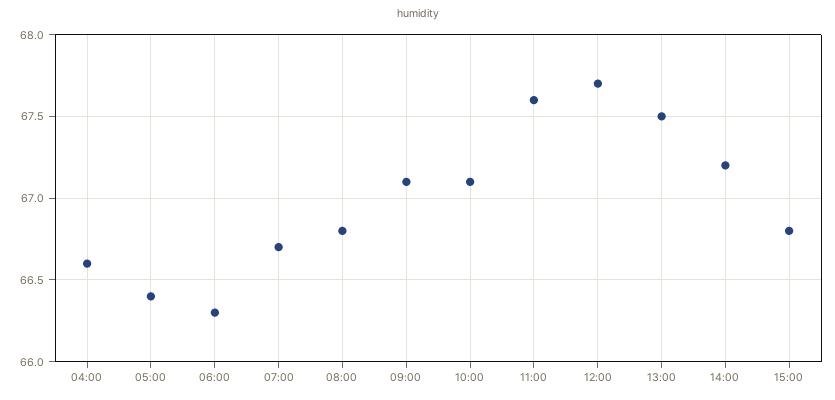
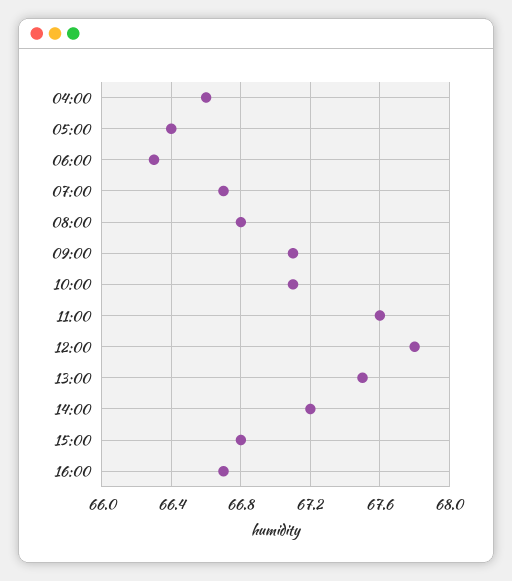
12:00: 67.7 -> 67.8
16:00: none -> 66.7

